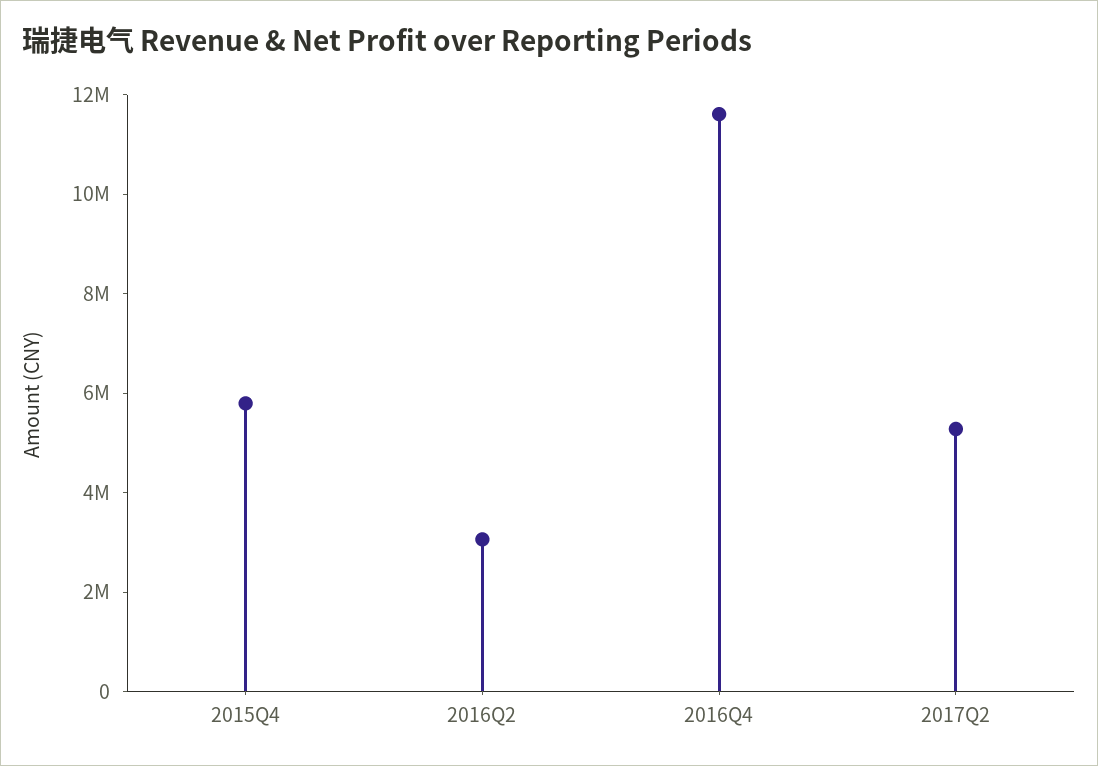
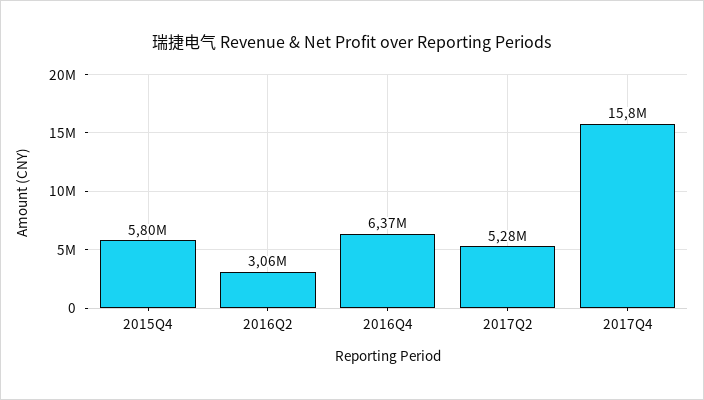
2016Q4: 11500000 -> 6370000
2017Q4: none -> 15800000

